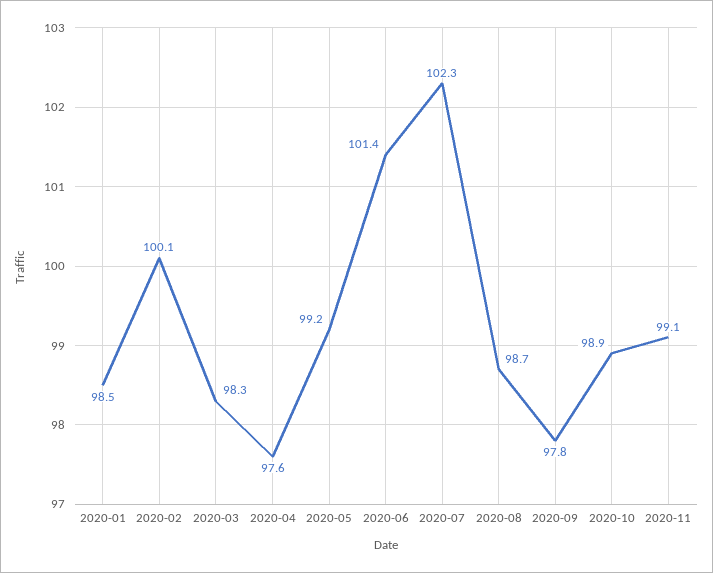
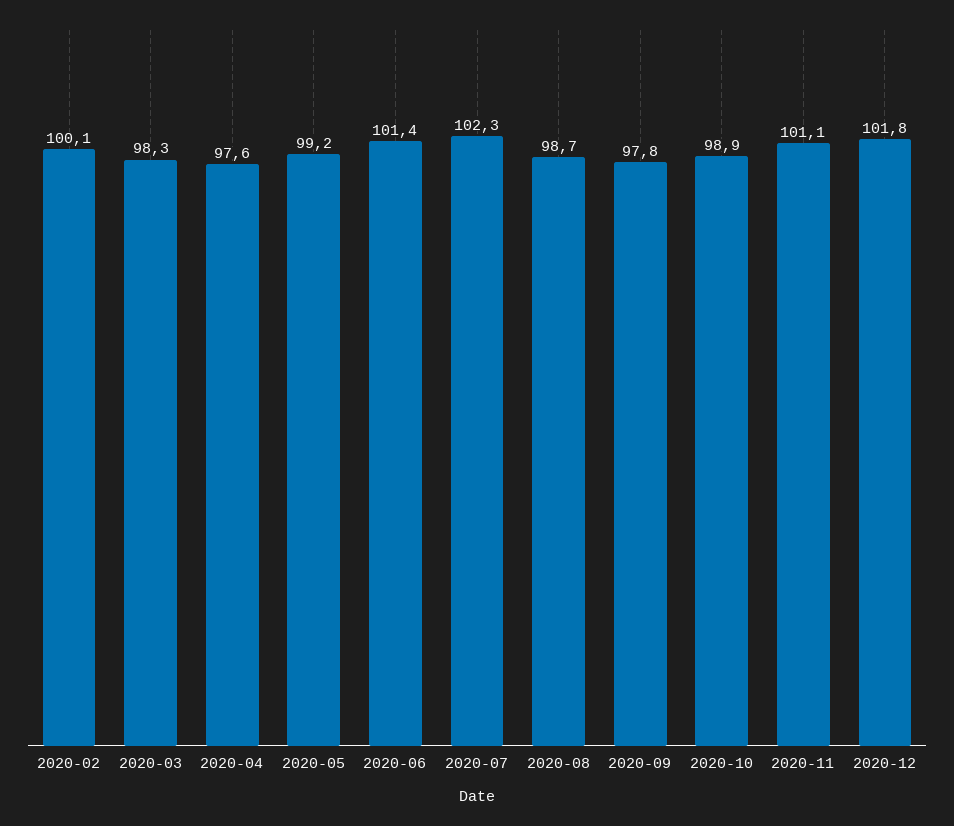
2020-01: 98.5 -> none
2020-11: 99.1 -> 101.1
2020-12: none -> 101.8

